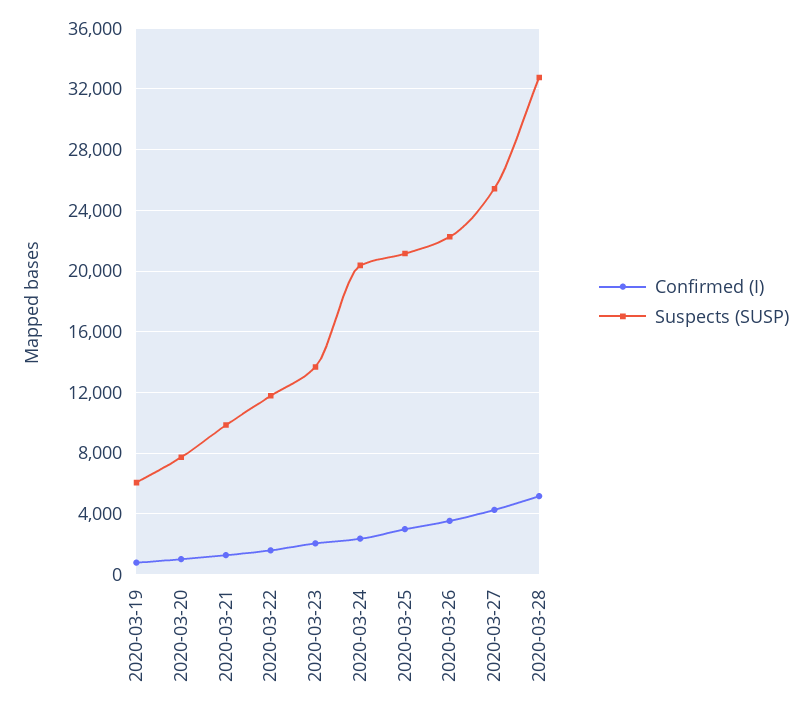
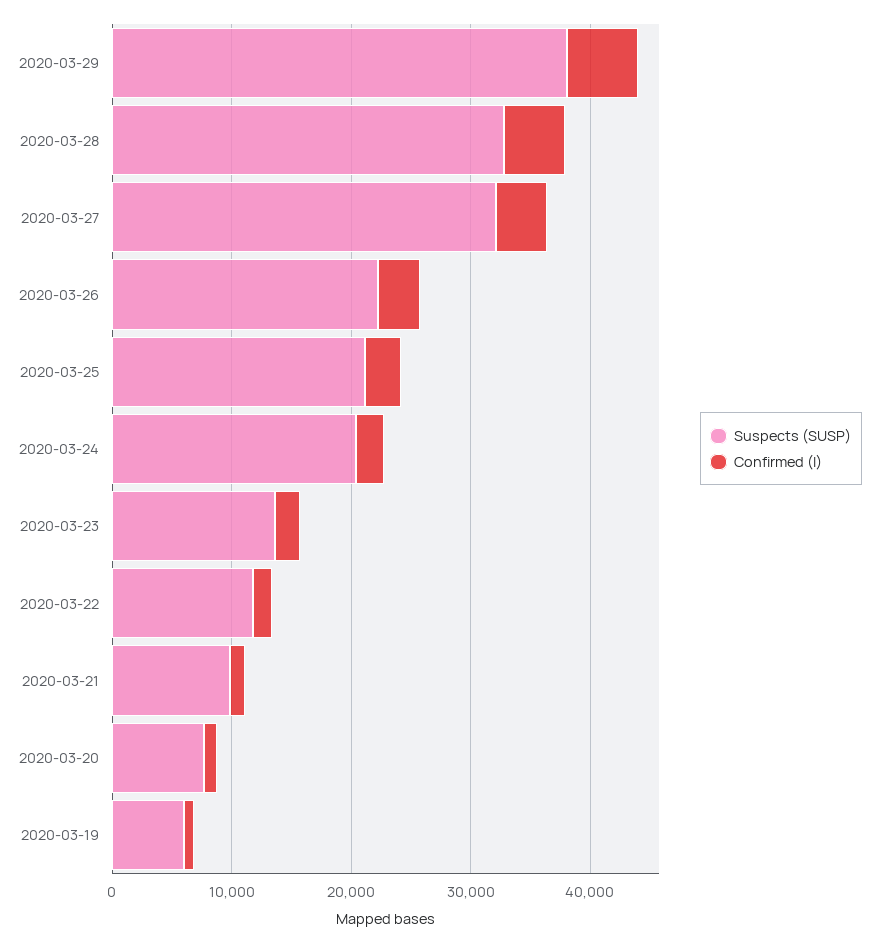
Suspects (SUSP), 2020-03-27: 25500 -> 32000
Suspects (SUSP), 2020-03-29: none -> 38000
Confirmed (I), 2020-03-29: none -> 6000

